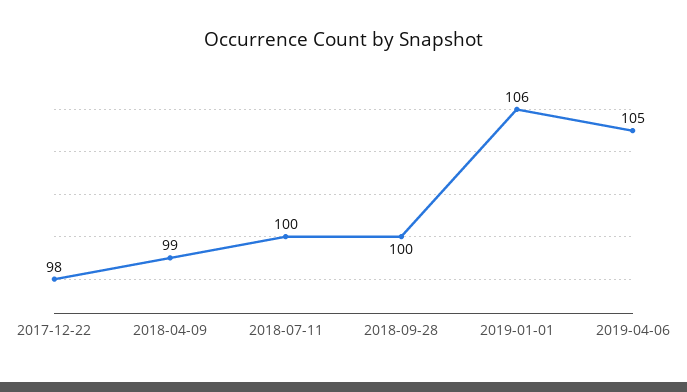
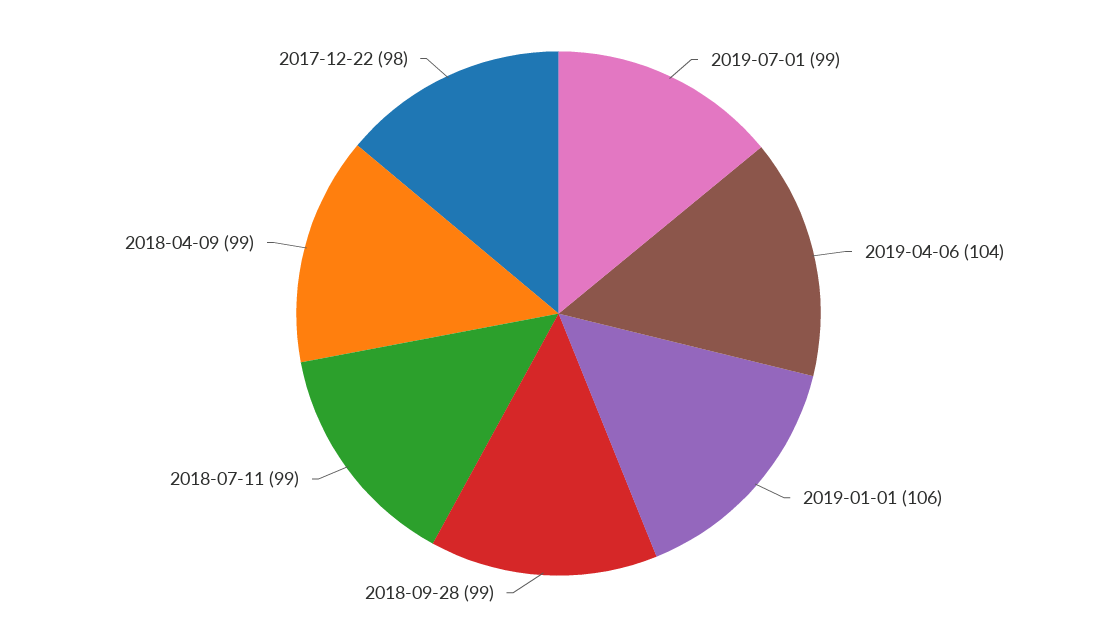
2018-07-11: 100 -> 99
2018-09-28: 100 -> 99
2019-04-06: 105 -> 104
2019-07-01: none -> 99

